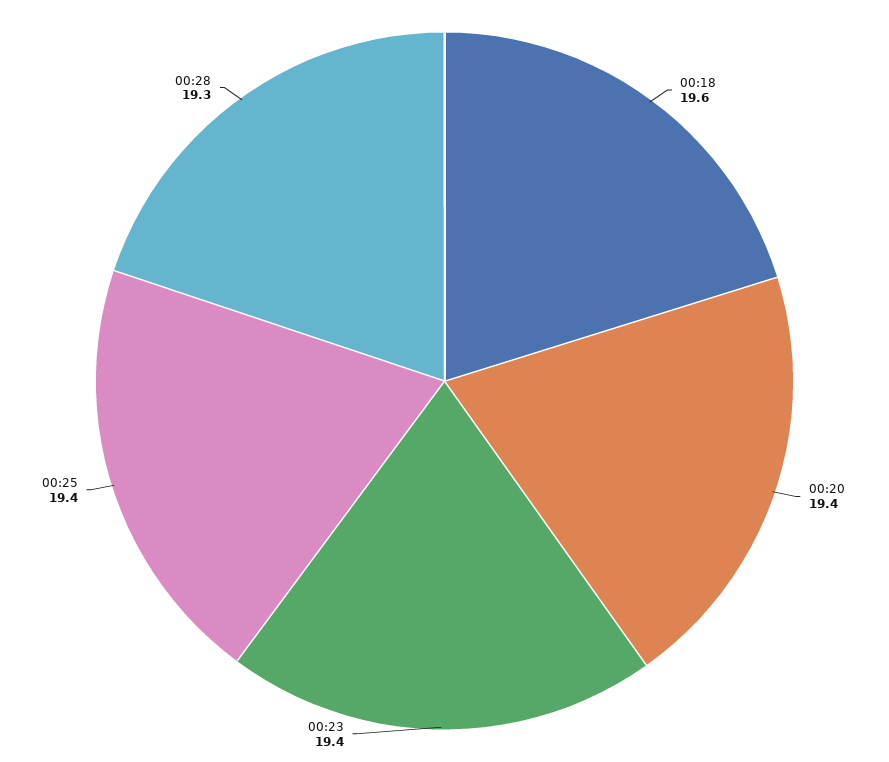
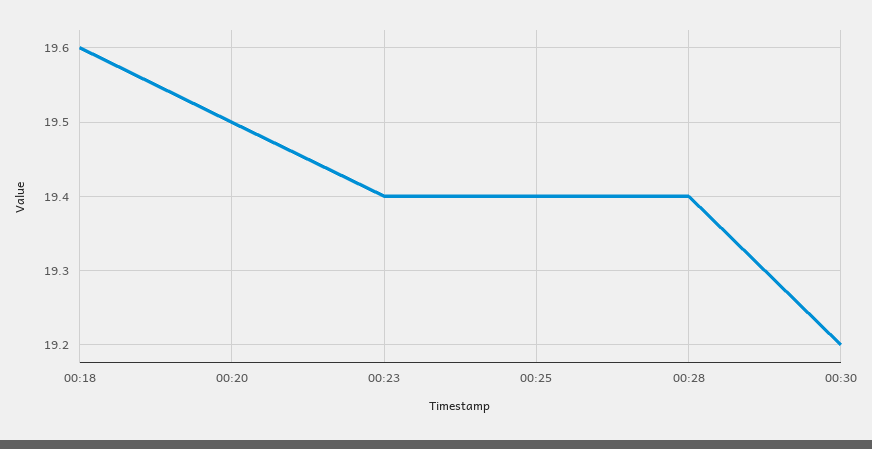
00:20: 19.4 -> 19.5
00:28: 19.3 -> 19.4
00:30: none -> 19.2

